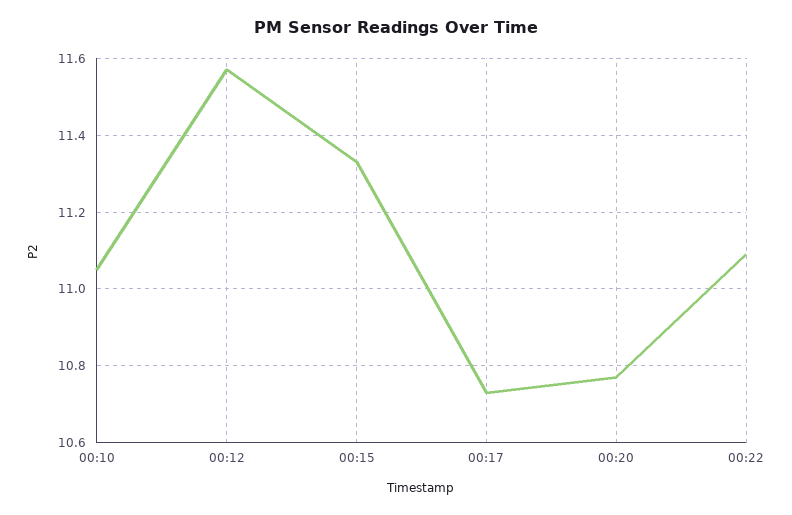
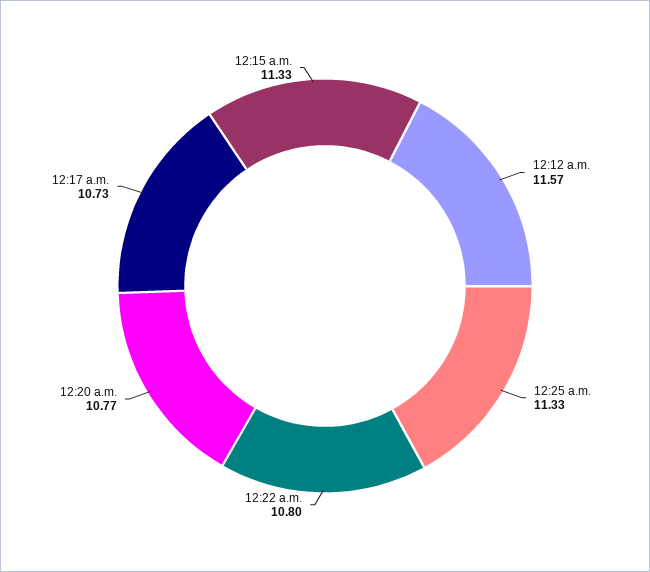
00:10: 11.05 -> none
00:22: 11.1 -> 10.8
12:25 a.m.: none -> 11.33

